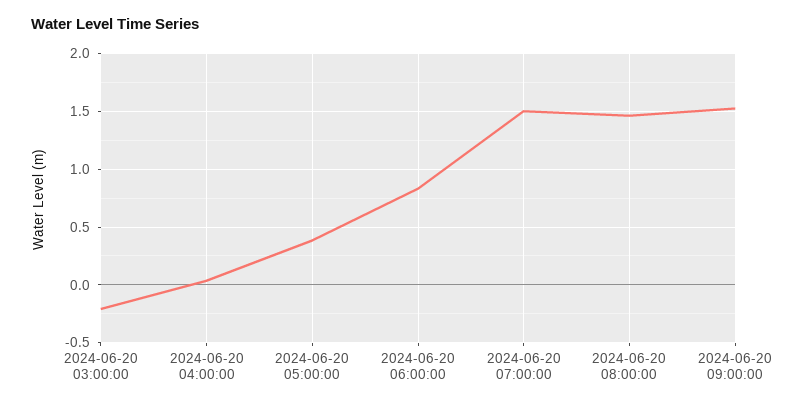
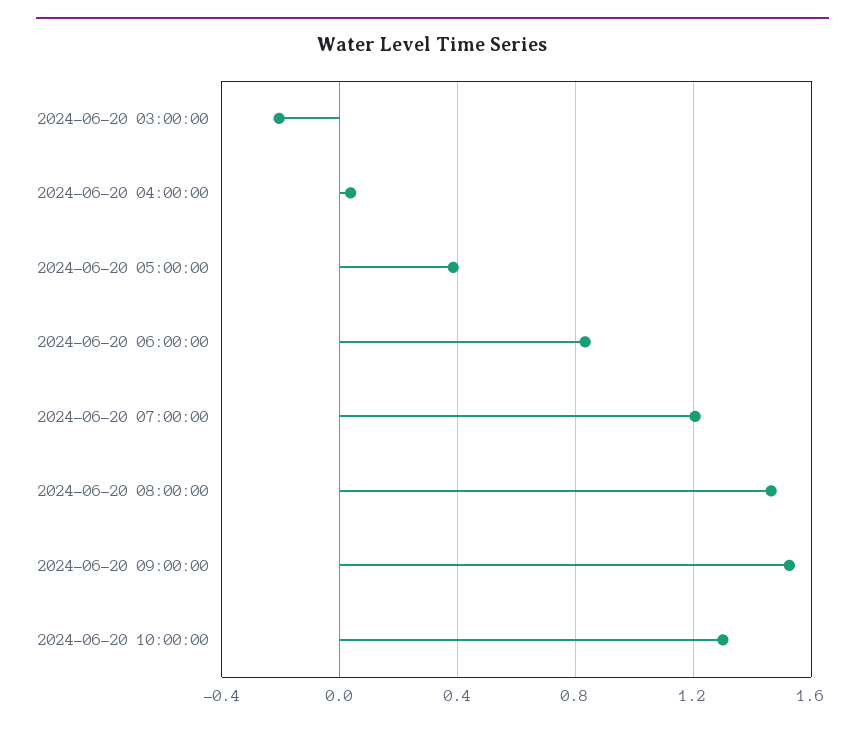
2024-06-20 07:00:00: 1.5 -> 1.2
2024-06-20 10:00:00: none -> 1.3

